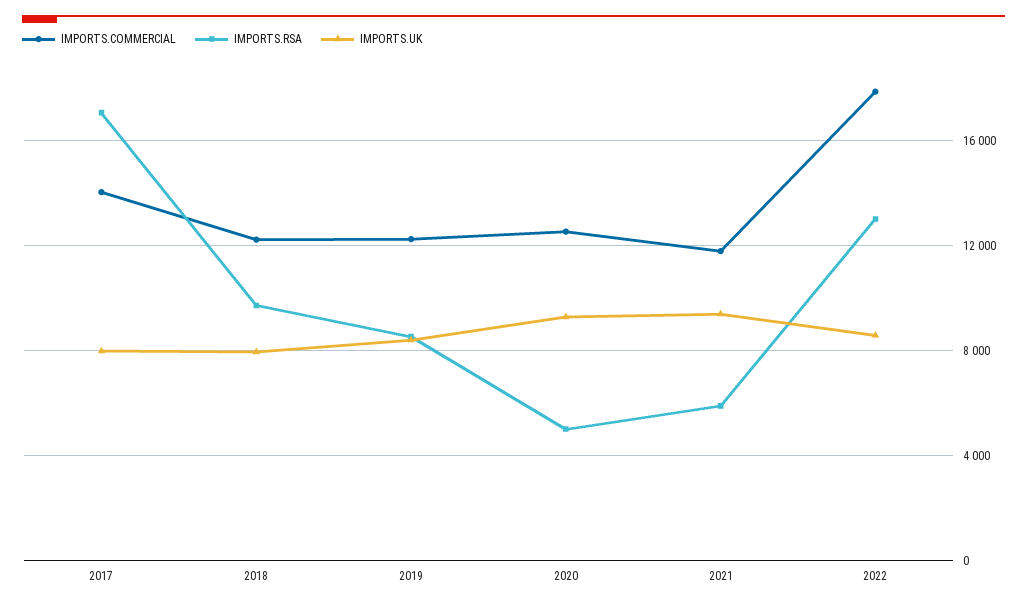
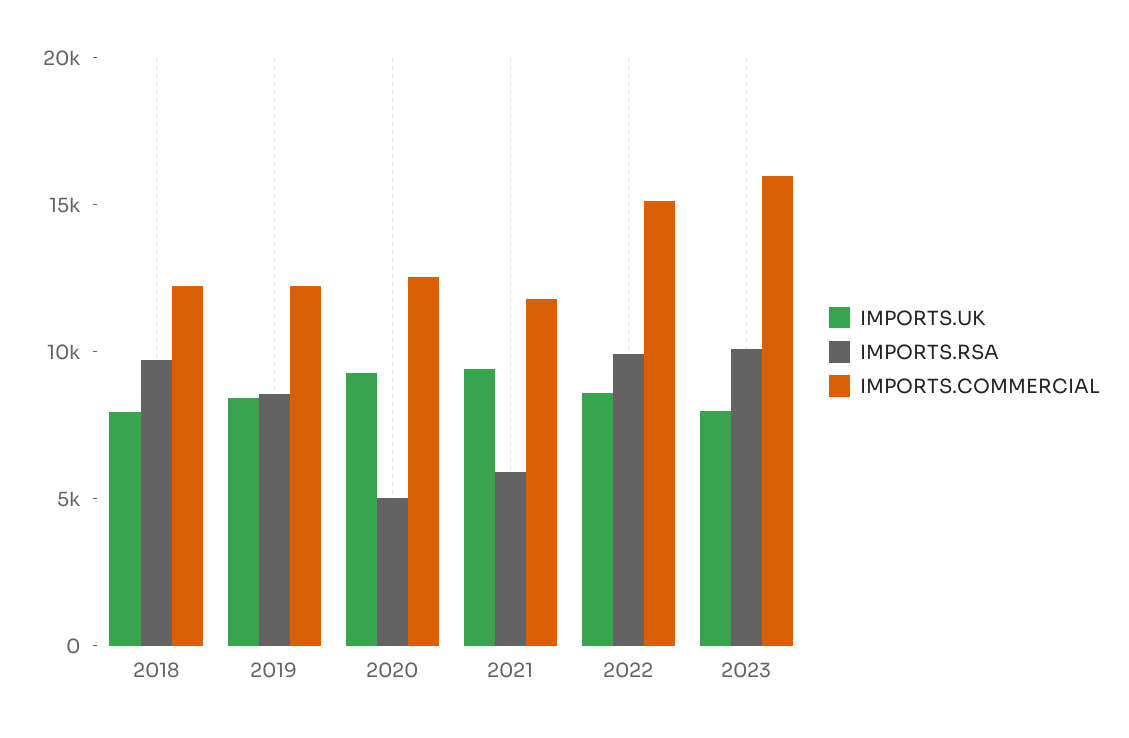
IMPORTS.COMMERCIAL, 2017: 14000 -> none
IMPORTS.RSA, 2017: 17000 -> none
IMPORTS.UK, 2017: 8000 -> none
IMPORTS.COMMERCIAL, 2022: 18000 -> 15000
IMPORTS.RSA, 2022: 13000 -> 10000
IMPORTS.UK, 2023: none -> 8000
IMPORTS.RSA, 2023: none -> 10000
IMPORTS.COMMERCIAL, 2023: none -> 16000

